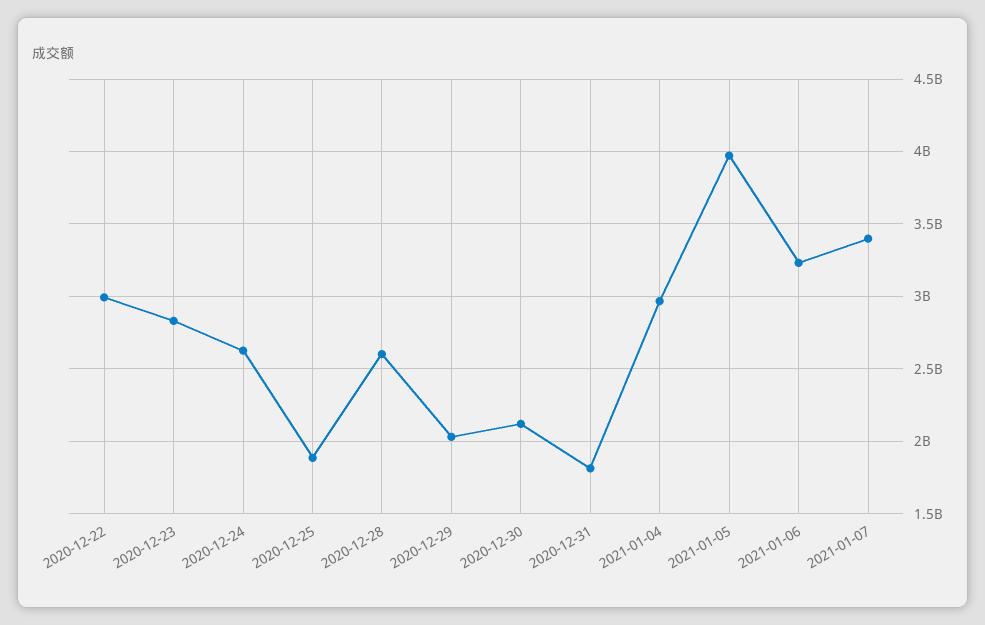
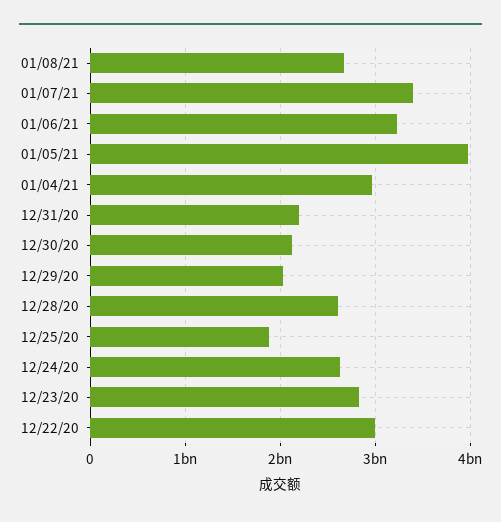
2020-12-31: 1800000000 -> 2200000000
01/08/21: none -> 2700000000

